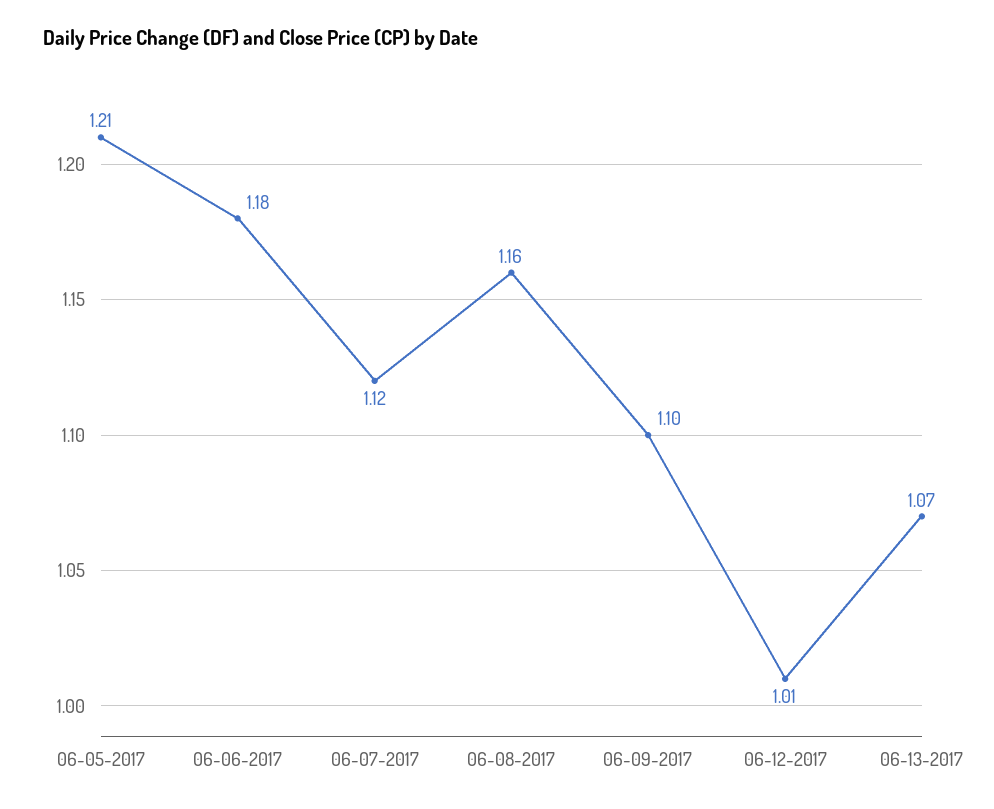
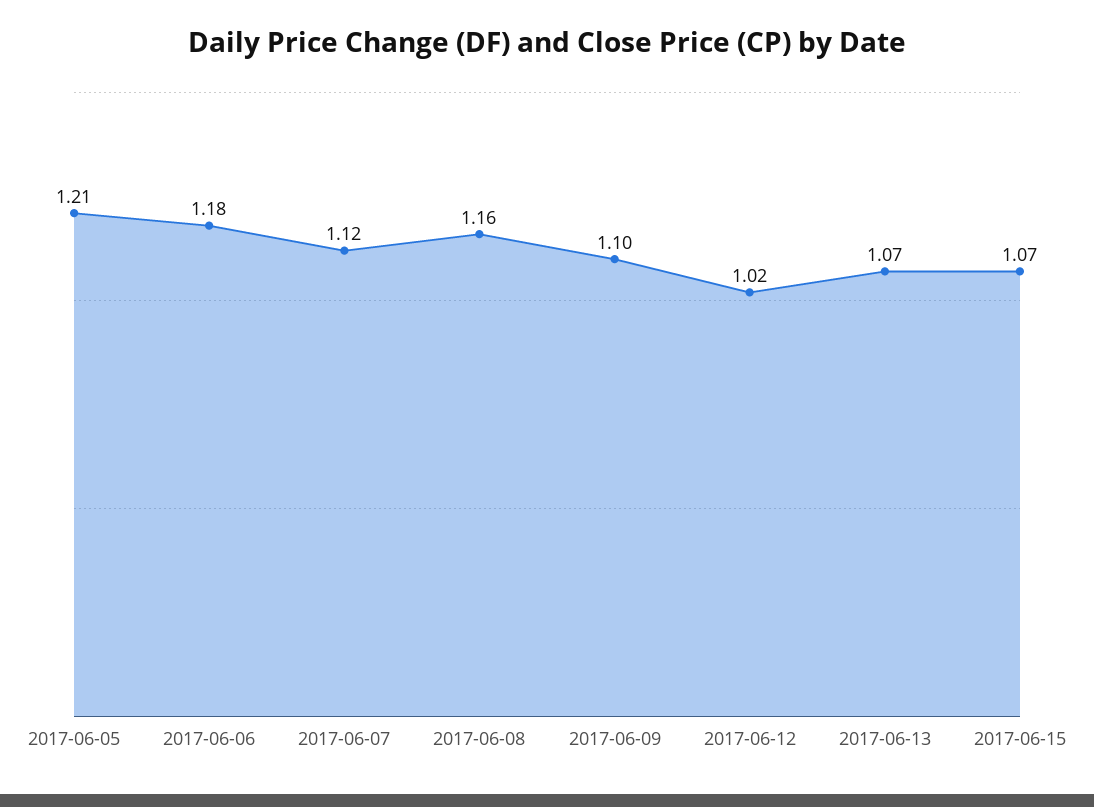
06-12-2017: 1.01 -> 1.02
2017-06-15: none -> 1.07

